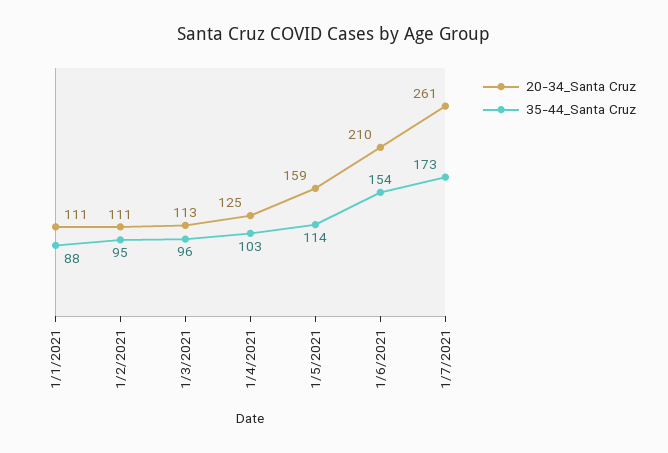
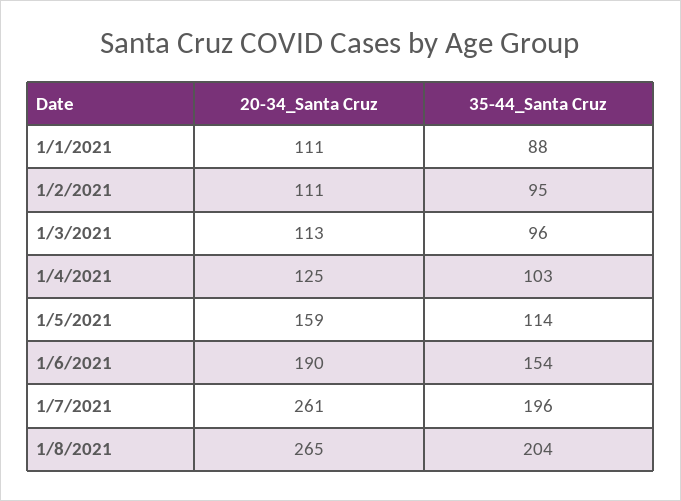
20-34_Santa Cruz, 1/6/2021: 210 -> 190
35-44_Santa Cruz, 1/7/2021: 173 -> 196
20-34_Santa Cruz, 1/8/2021: none -> 265
35-44_Santa Cruz, 1/8/2021: none -> 204

